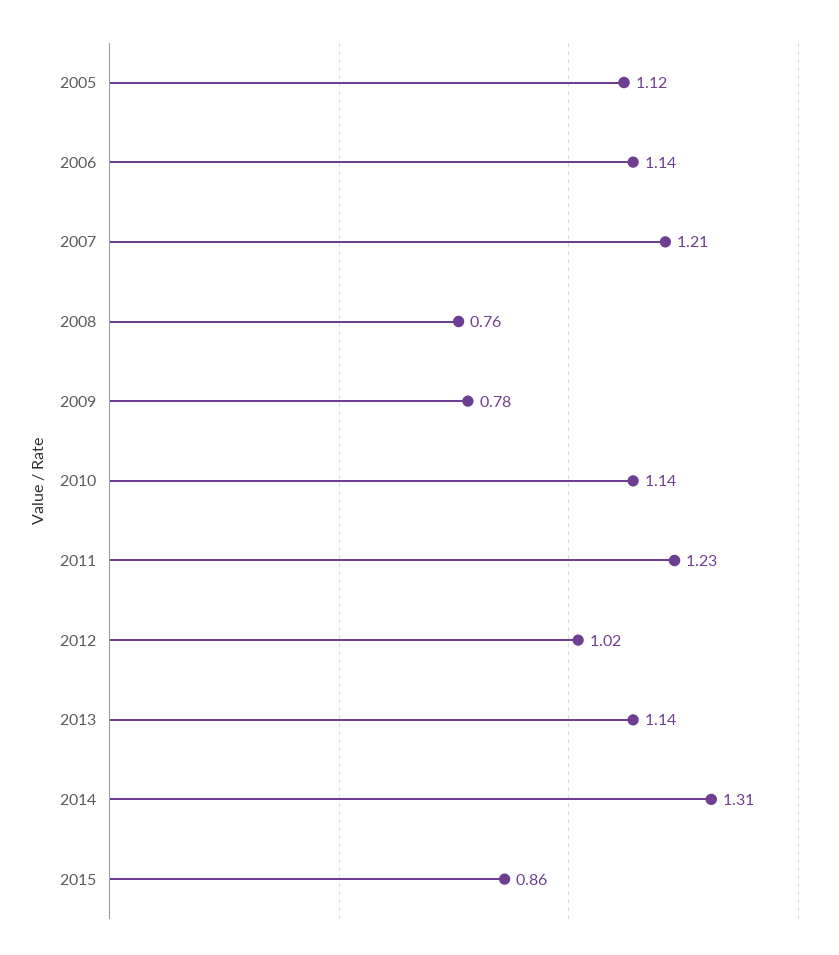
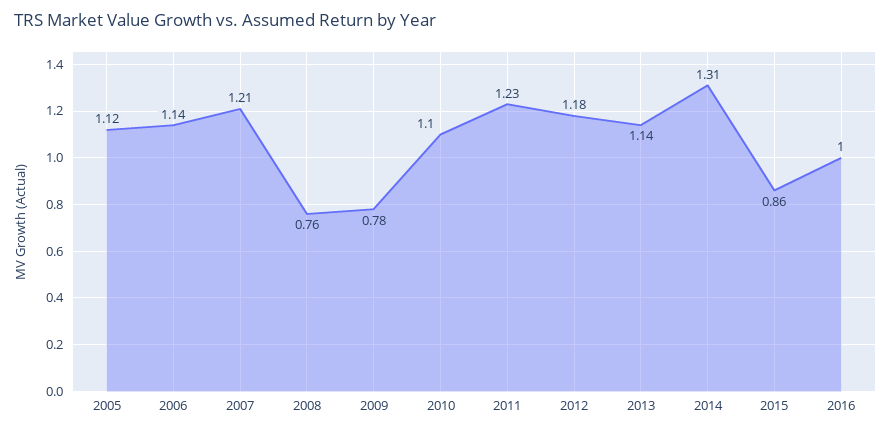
2010: 1.14 -> 1.1
2012: 1.02 -> 1.18
2016: none -> 1

